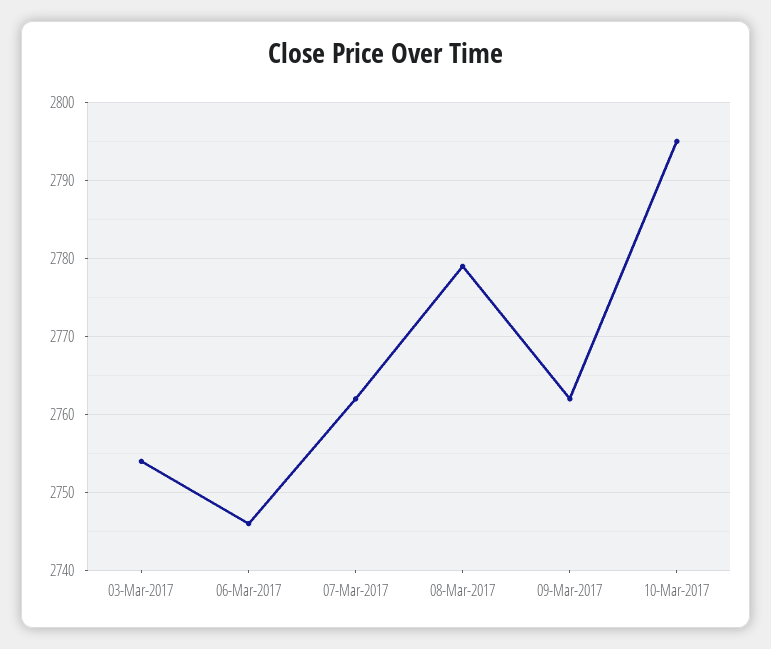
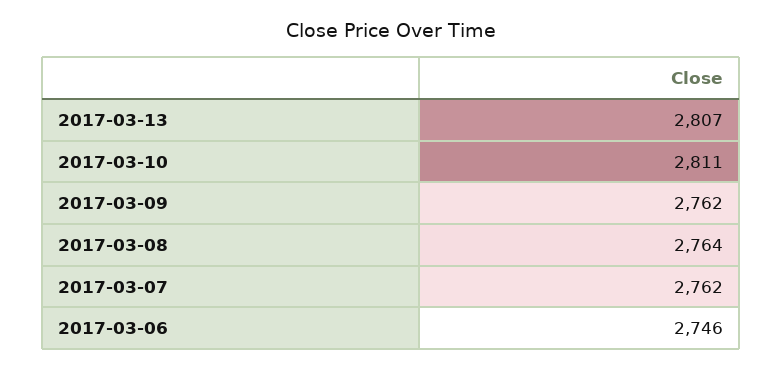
03-Mar-2017: 2754 -> none
08-Mar-2017: 2779 -> 2764
10-Mar-2017: 2795 -> 2811
2017-03-13: none -> 2807

